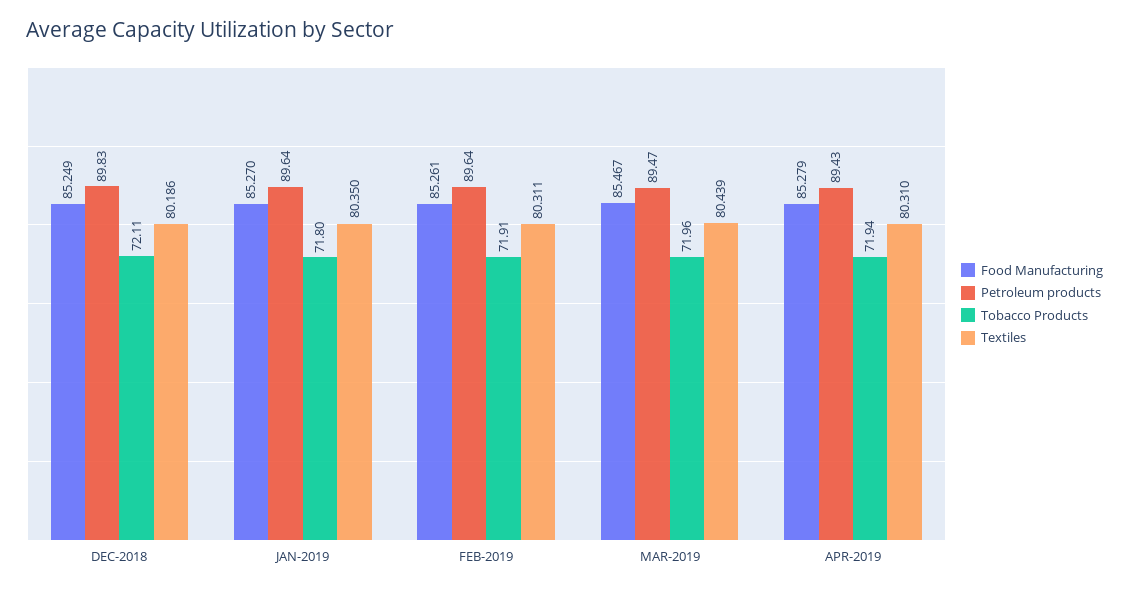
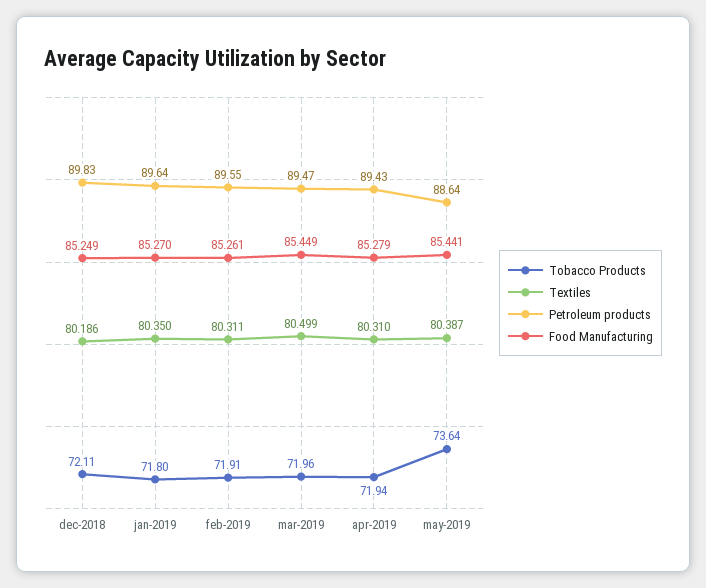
Petroleum products, FEB-2019: 89.64 -> 89.55
Food Manufacturing, MAR-2019: 85.467 -> 85.449
Textiles, MAR-2019: 80.439 -> 80.499
Tobacco Products, may-2019: none -> 73.64
Textiles, may-2019: none -> 80.387
Petroleum products, may-2019: none -> 88.64
Food Manufacturing, may-2019: none -> 85.441

